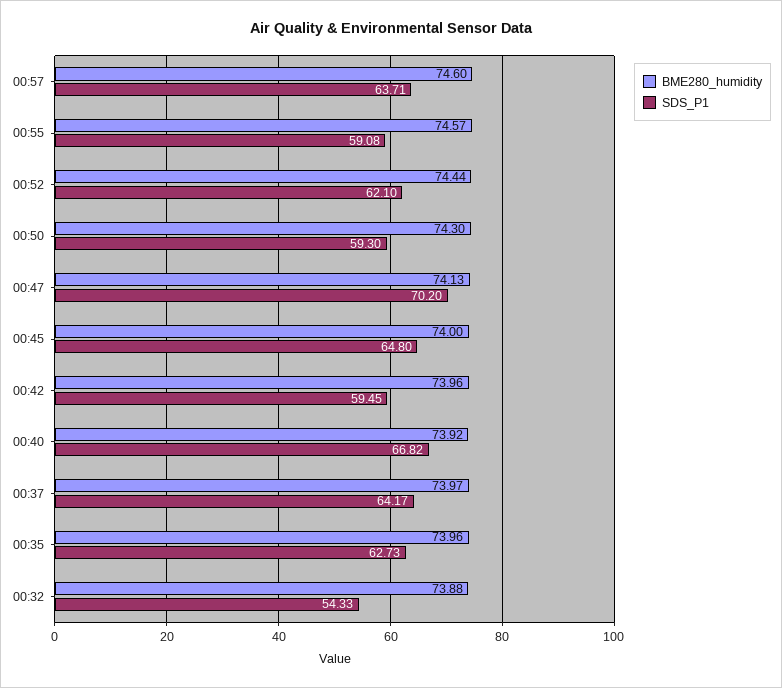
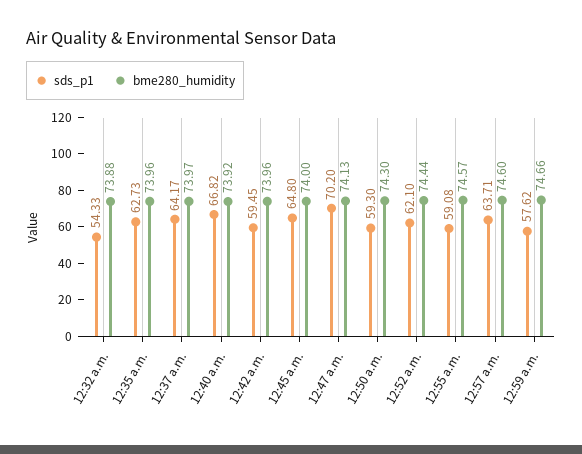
SDS_P1, 12:59 a.m.: none -> 57.62
BME280_humidity, 12:59 a.m.: none -> 74.66

